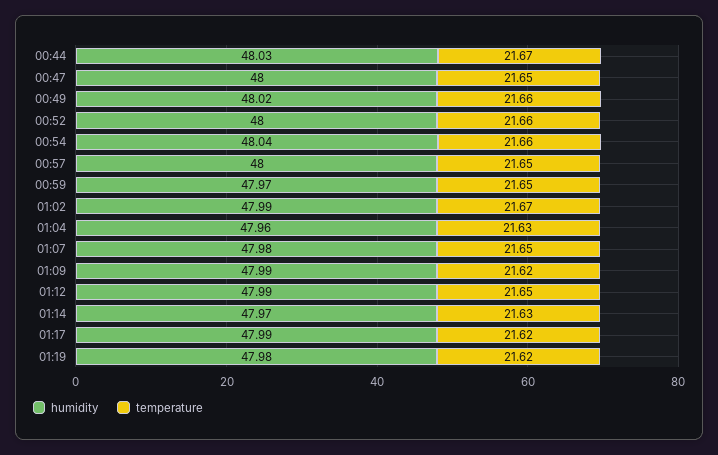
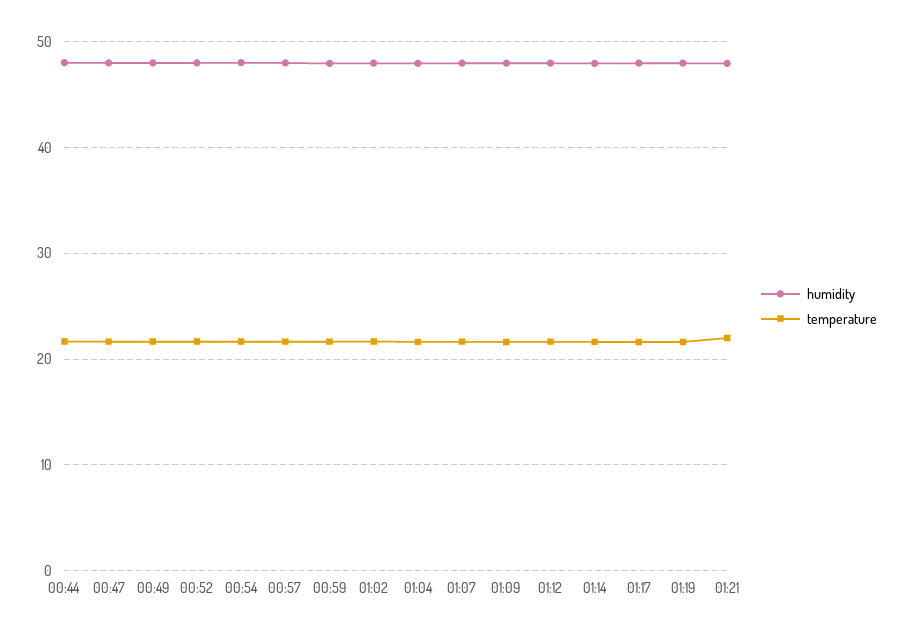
humidity, 01:21: none -> 48
temperature, 01:21: none -> 22

